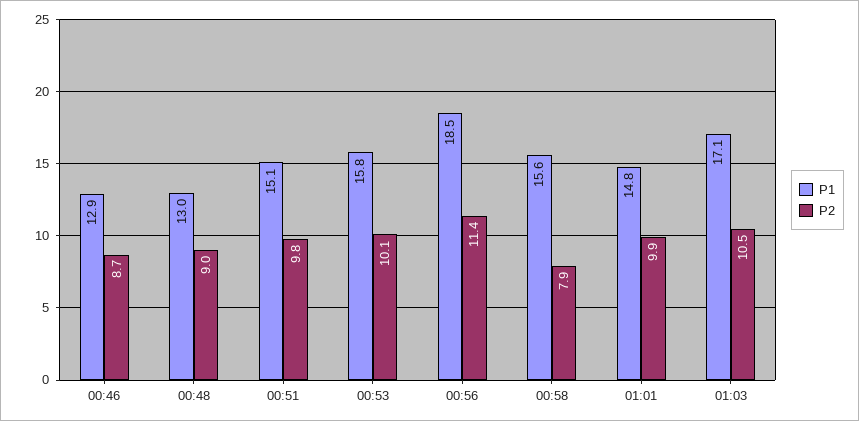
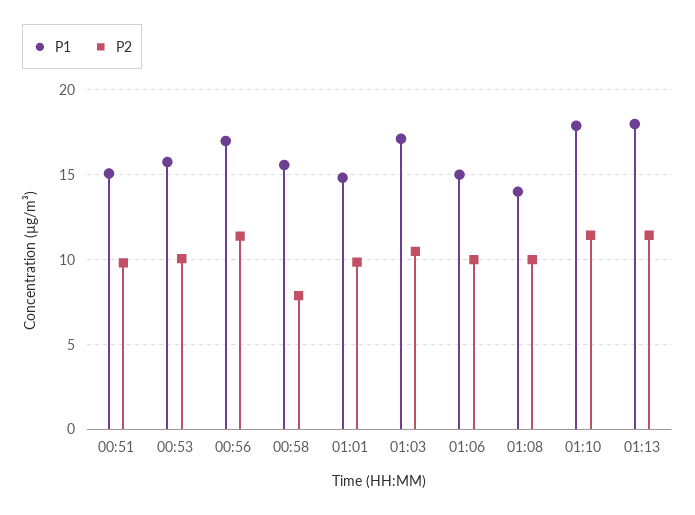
P1, 00:46: 12.9 -> none
P2, 00:46: 8.7 -> none
P1, 00:48: 13 -> none
P2, 00:48: 9 -> none
P1, 00:56: 18.5 -> 17
P1, 01:06: none -> 15
P2, 01:06: none -> 10
P1, 01:08: none -> 14
P2, 01:08: none -> 10
P1, 01:10: none -> 18
P2, 01:10: none -> 11.5
P1, 01:13: none -> 18
P2, 01:13: none -> 11.5

